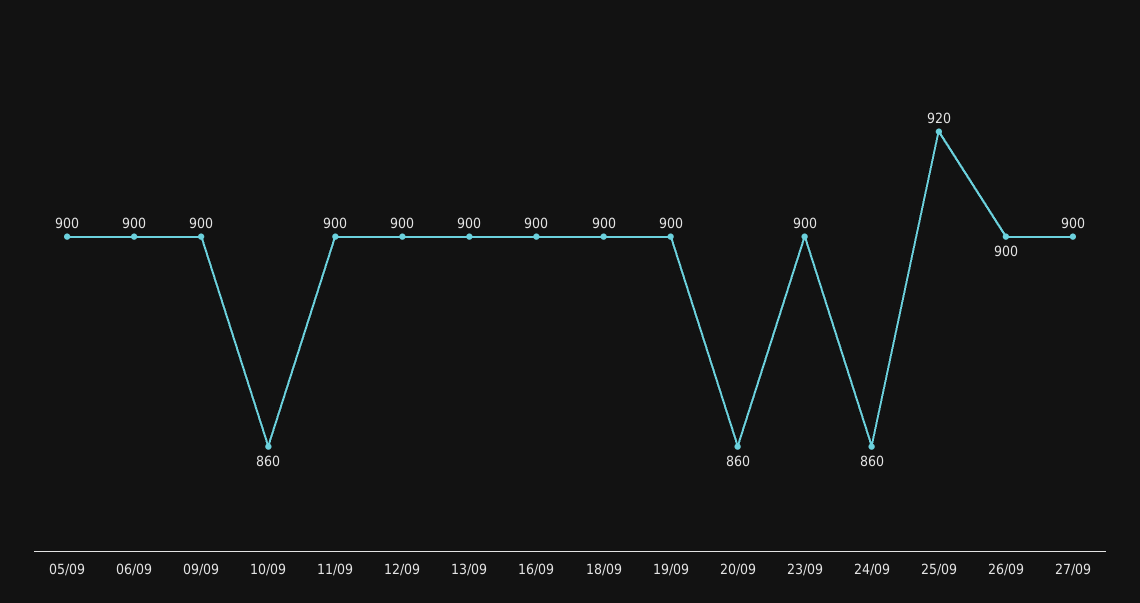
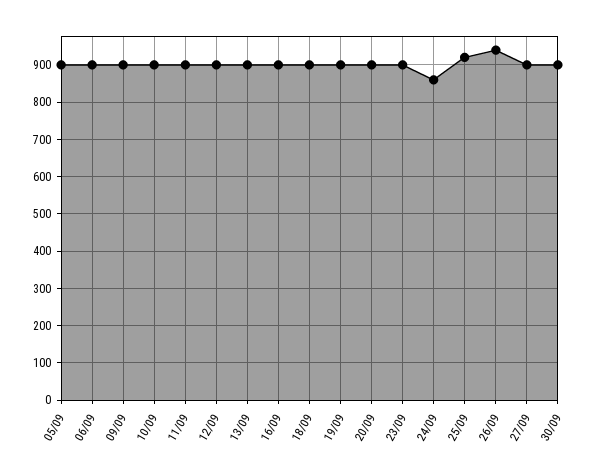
10/09: 860 -> 900
20/09: 860 -> 900
26/09: 900 -> 940
30/09: none -> 900

